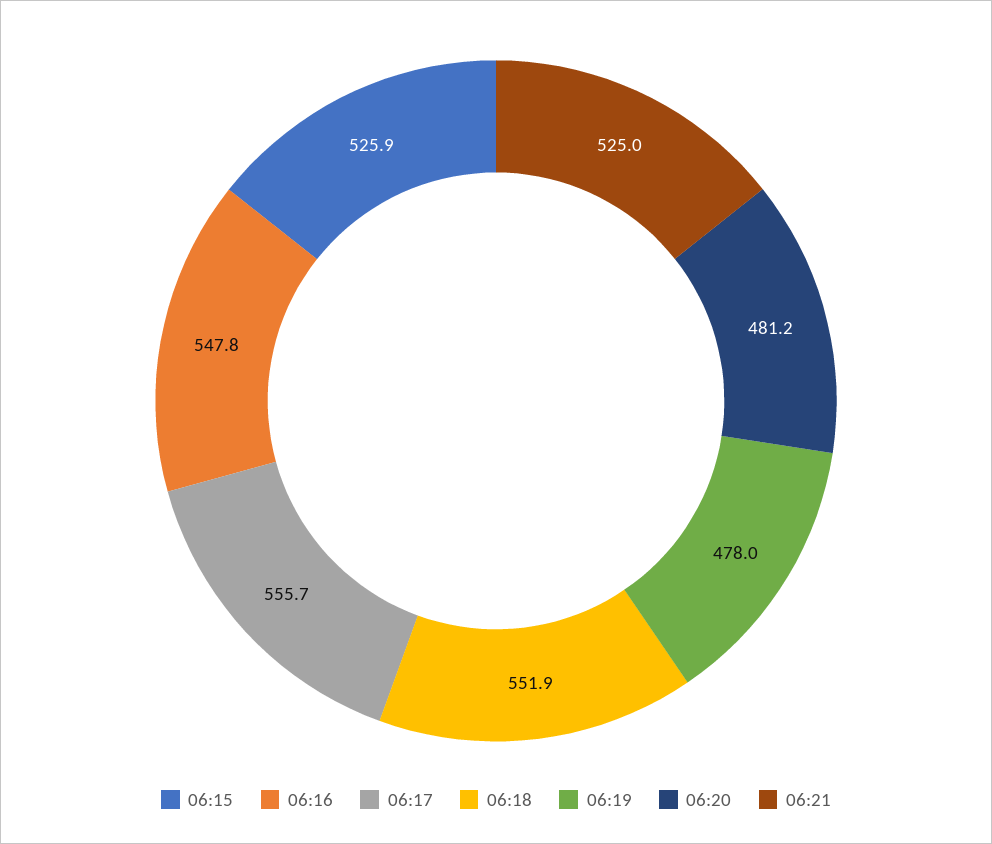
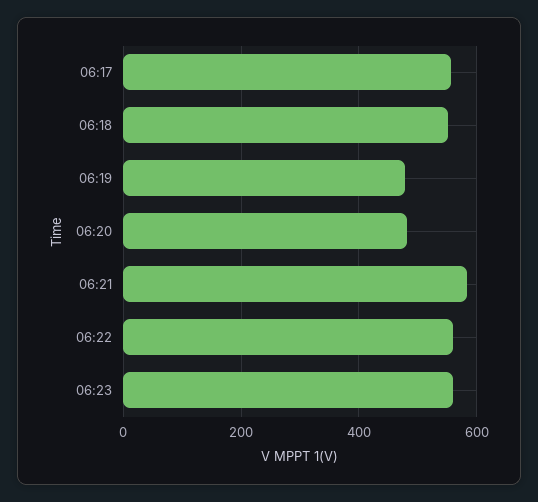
06:15: 525.9 -> none
06:16: 547.8 -> none
06:21: 525 -> 580
06:22: none -> 560
06:23: none -> 560

